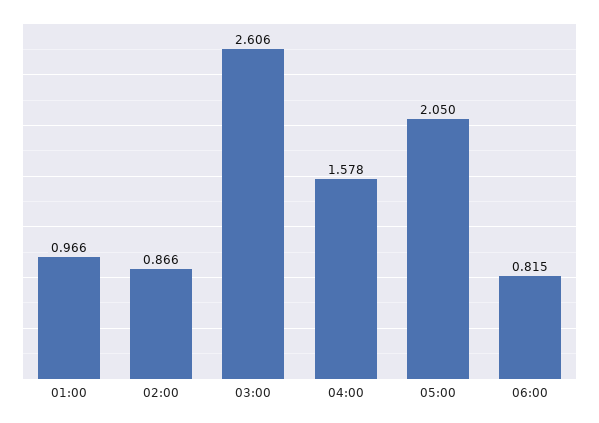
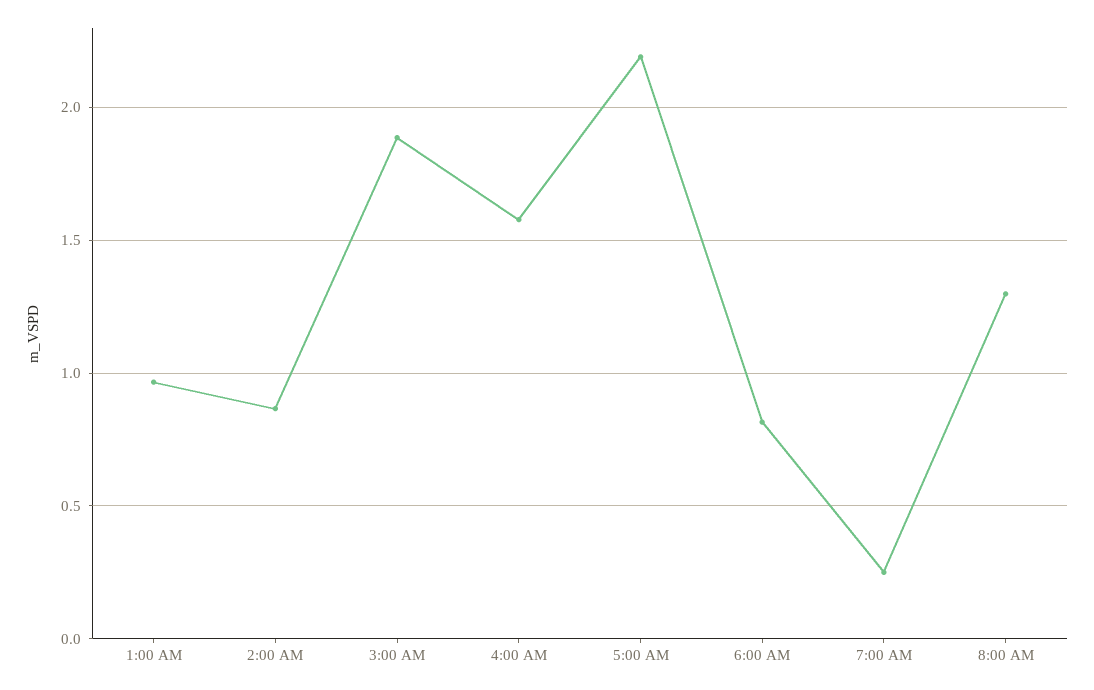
03:00: 2.606 -> 1.9
05:00: 2.05 -> 2.2
7:00 AM: none -> 0.25
8:00 AM: none -> 1.3

